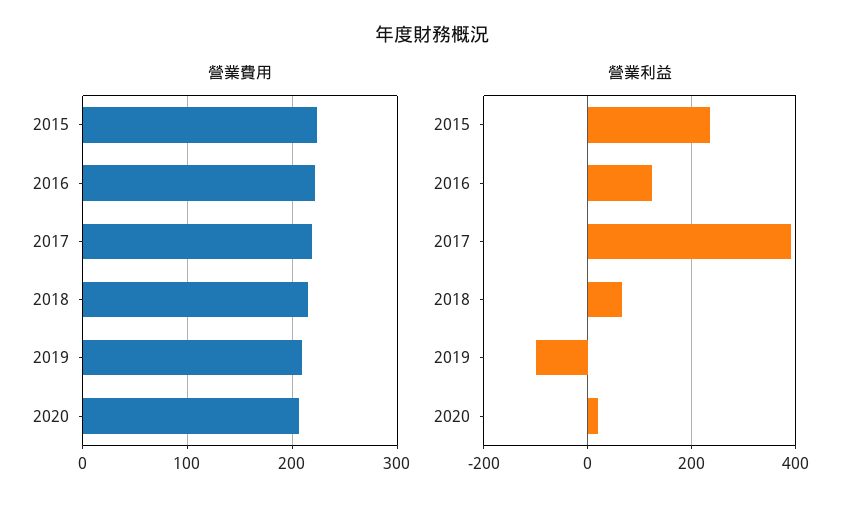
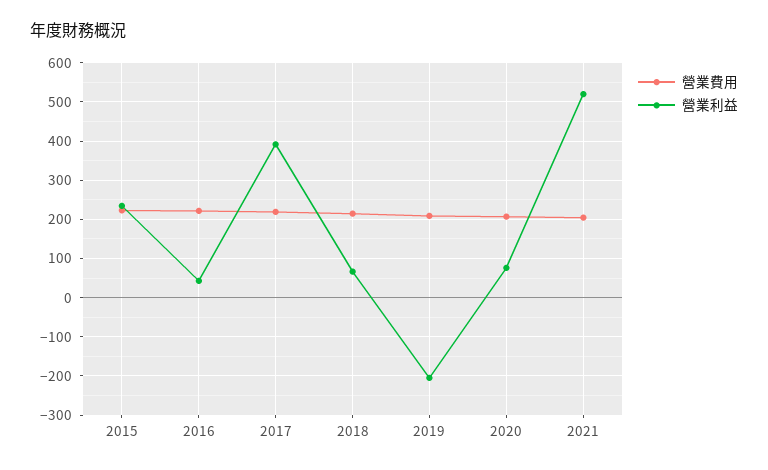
營業利益, 2016: 120 -> 40
營業利益, 2019: -100 -> -200
營業利益, 2020: 20 -> 80
營業費用, 2021: none -> 200
營業利益, 2021: none -> 520

